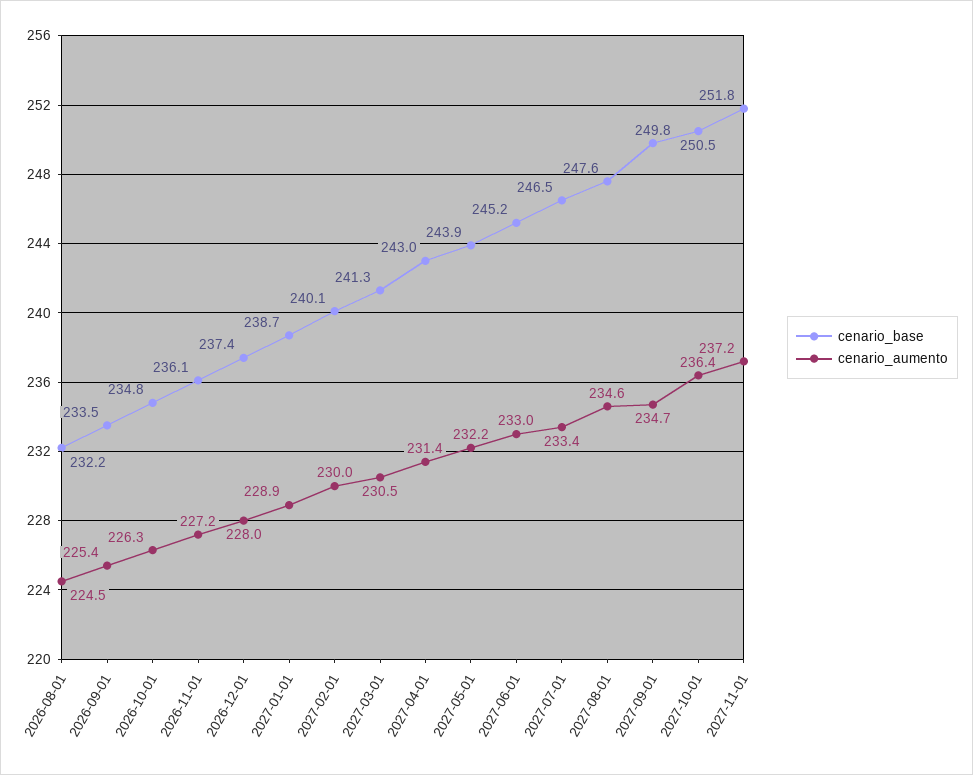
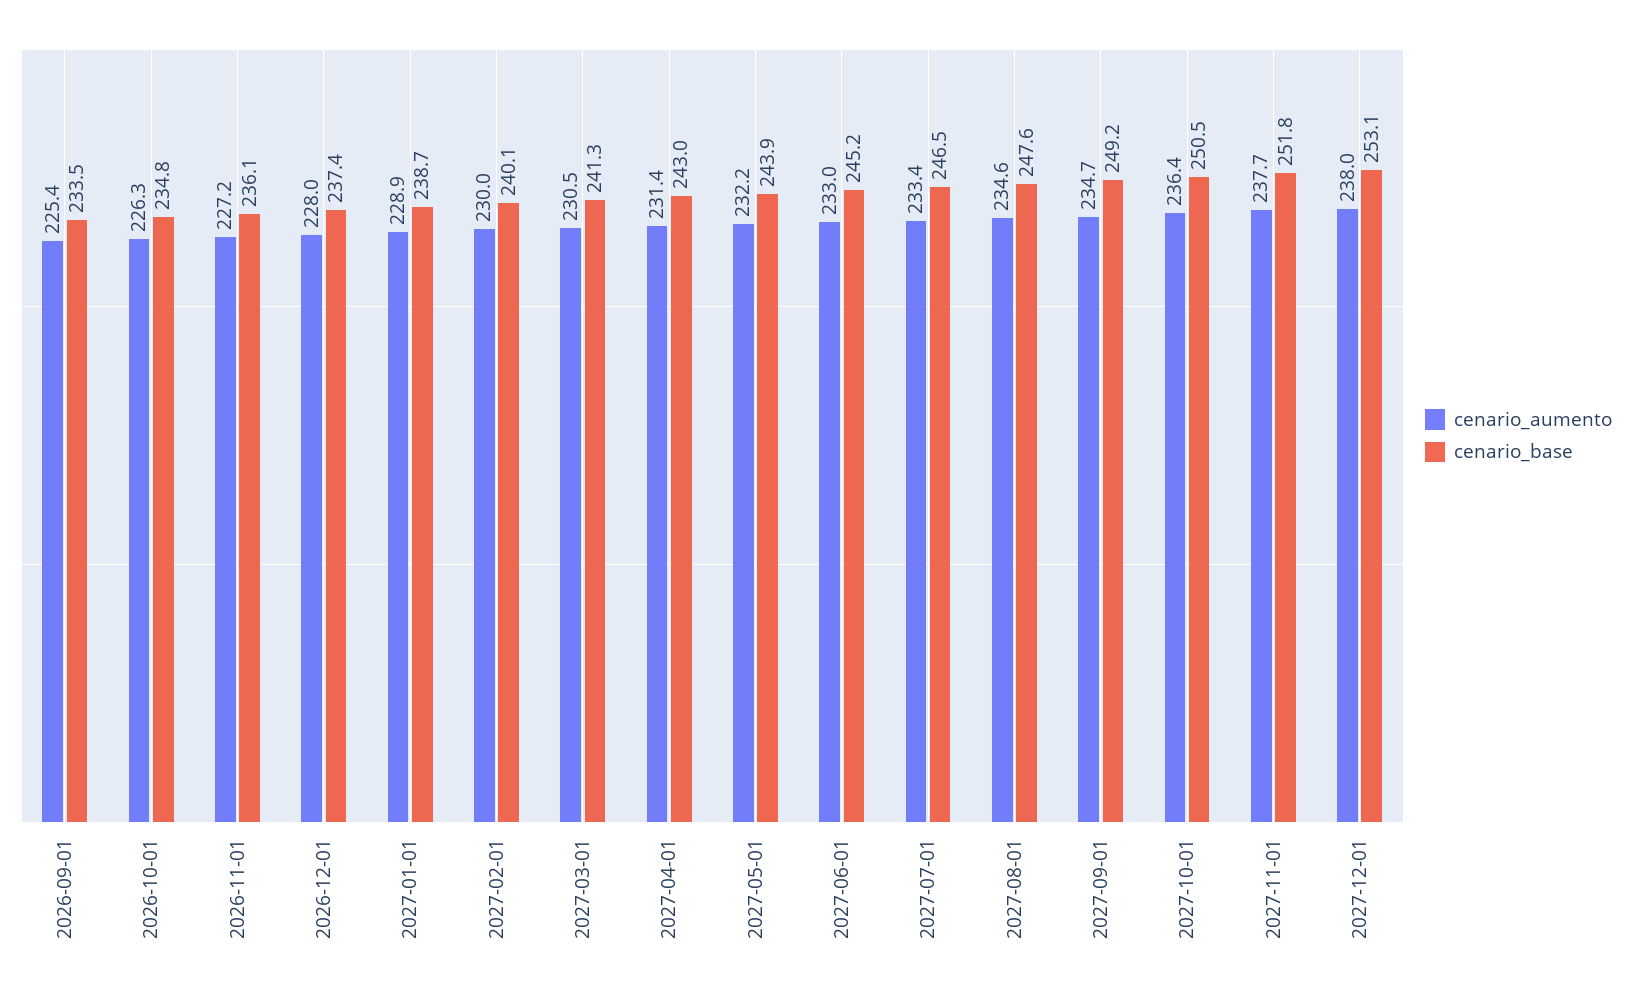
cenario_base, 2026-08-01: 232.2 -> none
cenario_aumento, 2026-08-01: 224.5 -> none
cenario_base, 2027-09-01: 249.8 -> 249.2
cenario_aumento, 2027-11-01: 237.2 -> 237.7
cenario_aumento, 2027-12-01: none -> 238
cenario_base, 2027-12-01: none -> 253.1

